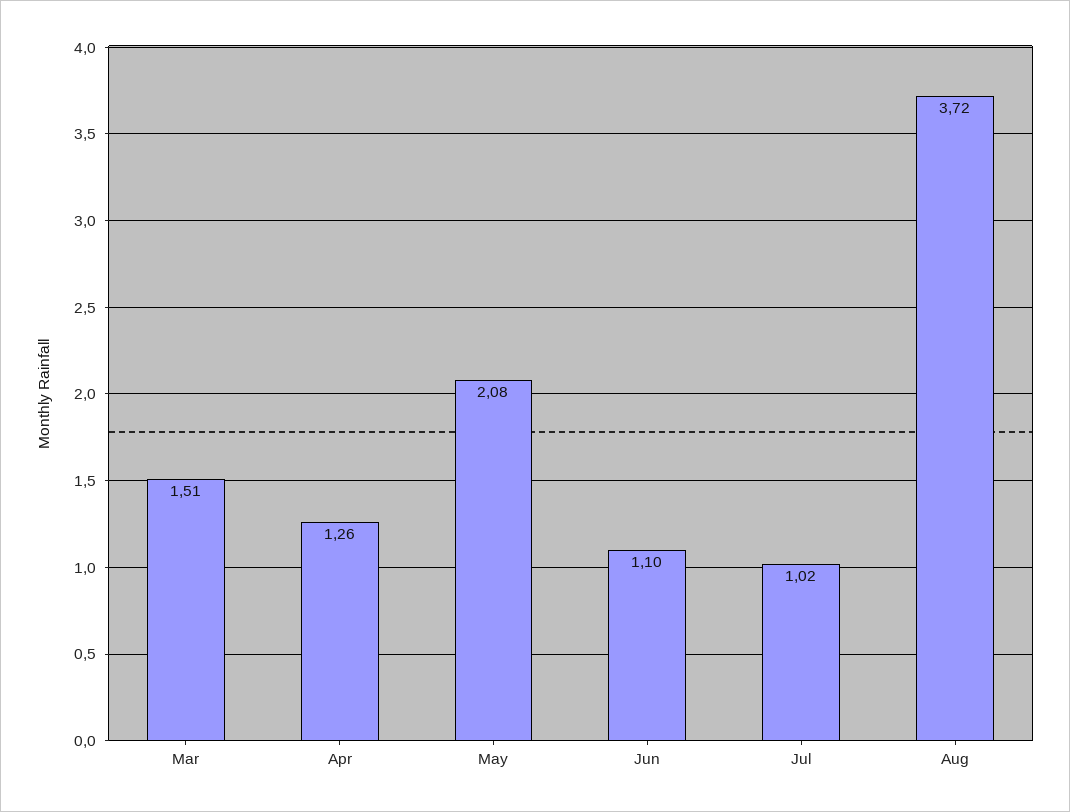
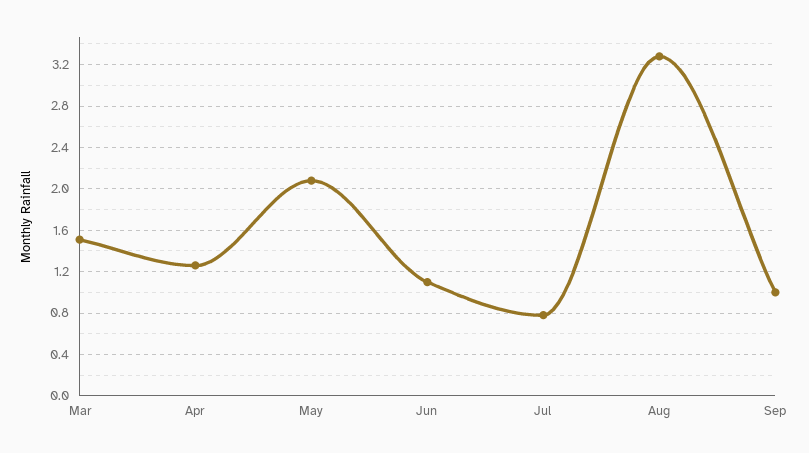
Jul: 1.02 -> 0.8
Aug: 3.72 -> 3.3
Sep: none -> 1

